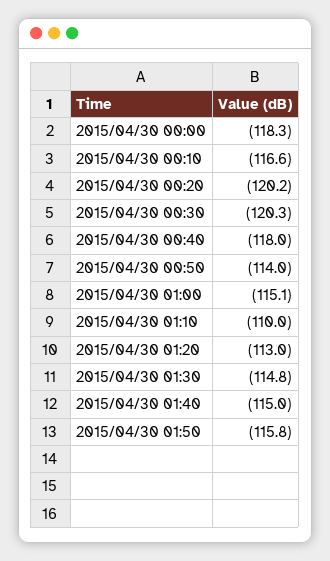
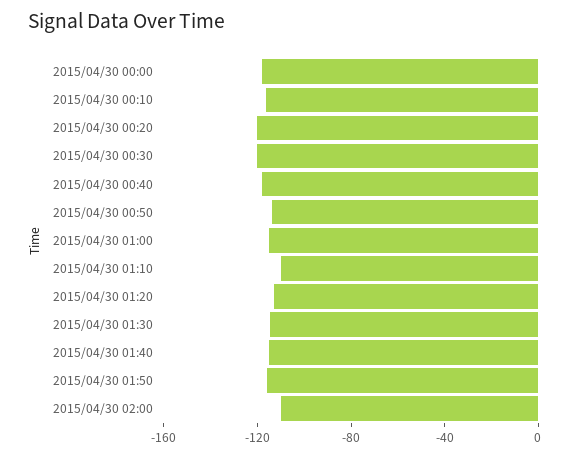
2015/04/30 02:00: none -> -110

